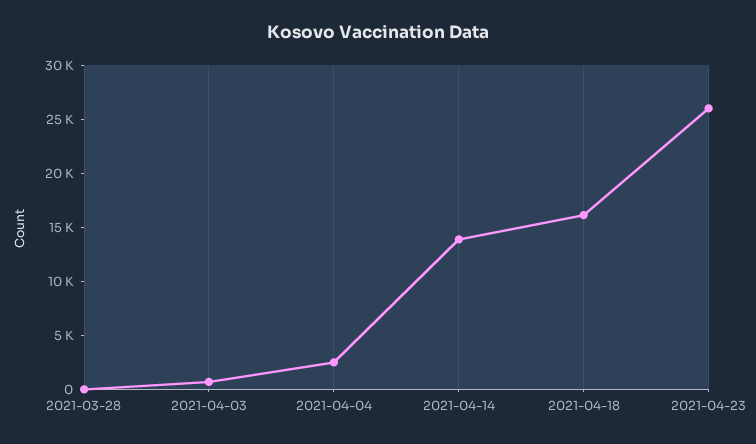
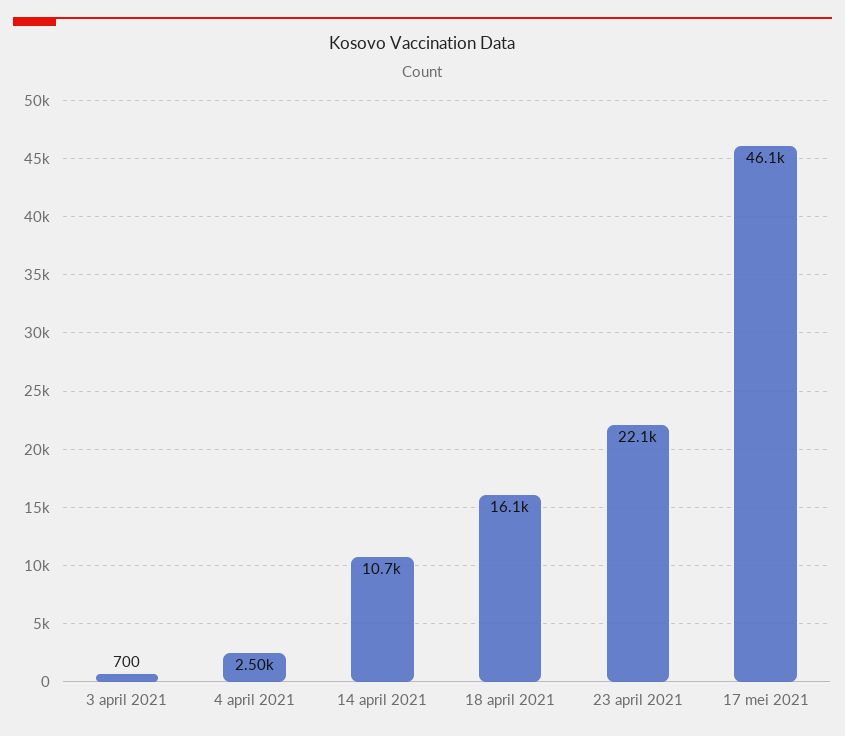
2021-03-28: 0 -> none
2021-04-14: 14000 -> 10700
2021-04-23: 26000 -> 22100
17 mei 2021: none -> 46100

